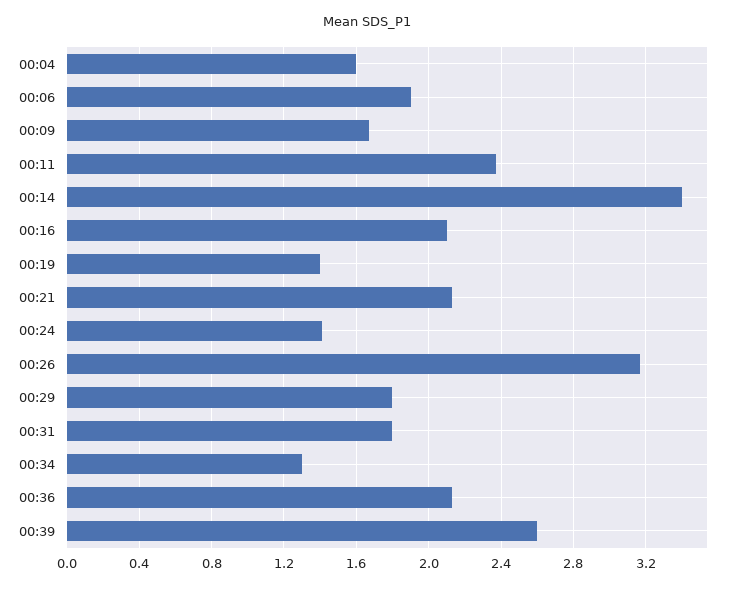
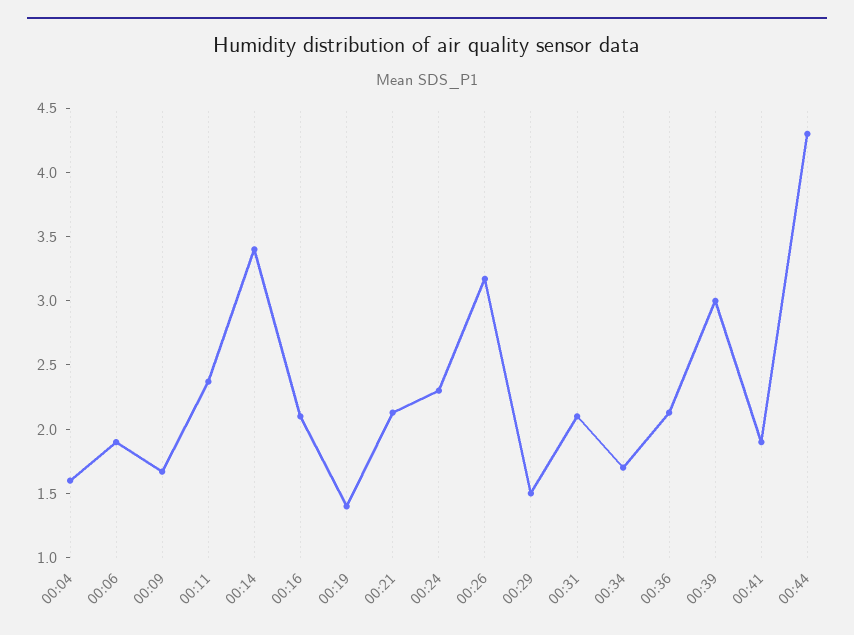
00:24: 1.4 -> 2.3
00:29: 1.8 -> 1.5
00:31: 1.8 -> 2.1
00:34: 1.3 -> 1.7
00:39: 2.6 -> 3
00:41: none -> 1.9
00:44: none -> 4.3

